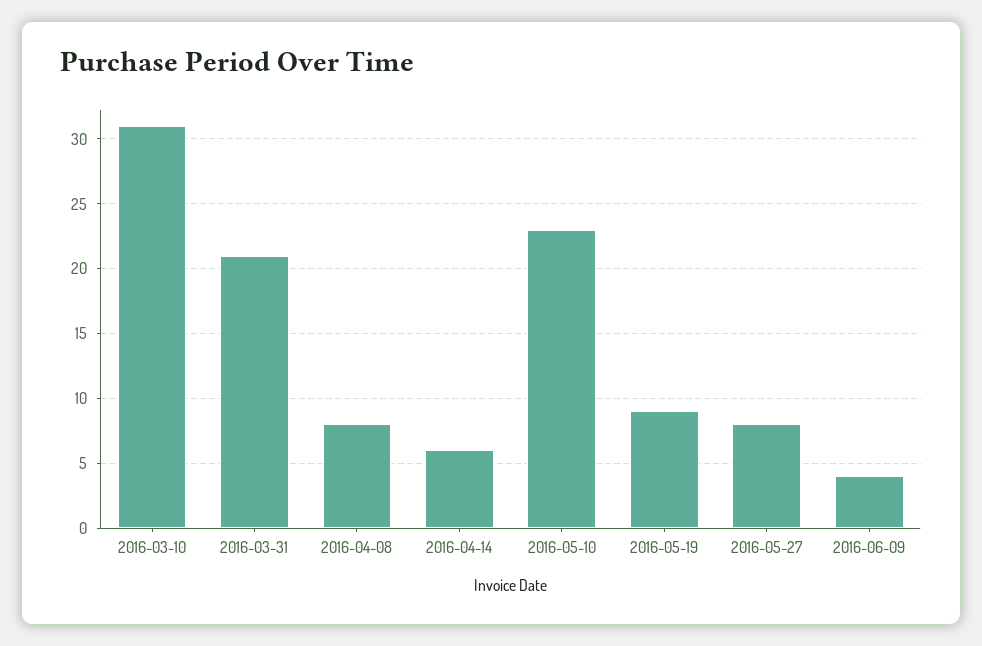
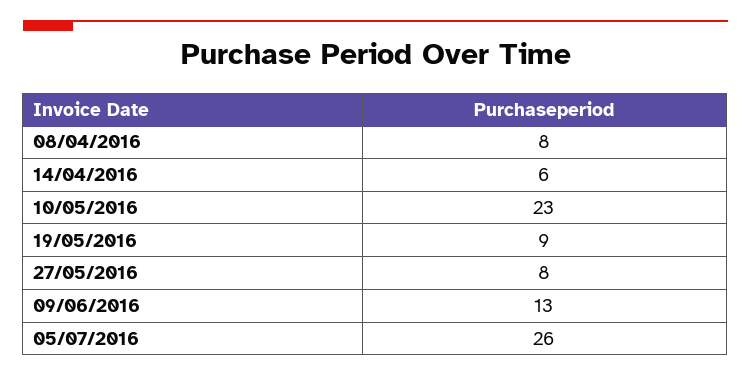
2016-03-10: 31 -> none
2016-03-31: 21 -> none
2016-06-09: 4 -> 13
05/07/2016: none -> 26

